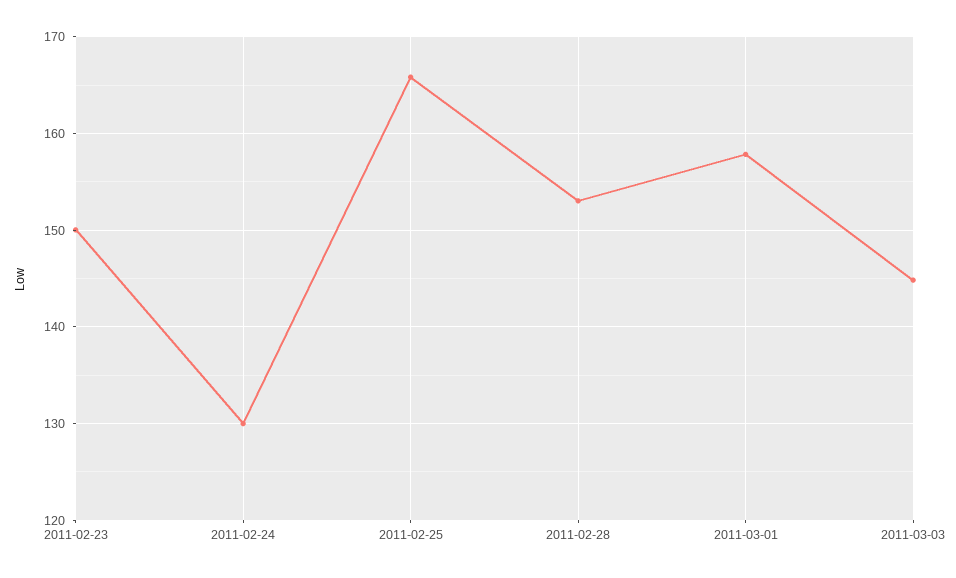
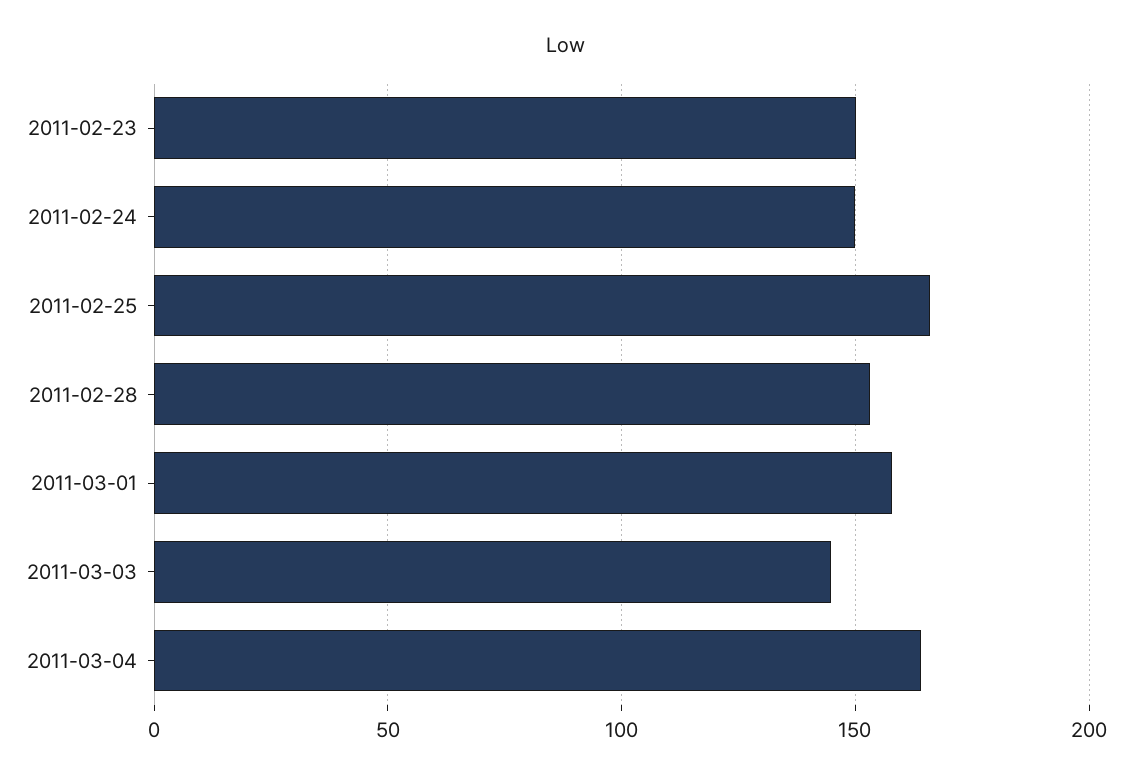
2011-02-24: 130 -> 150
2011-03-04: none -> 165

